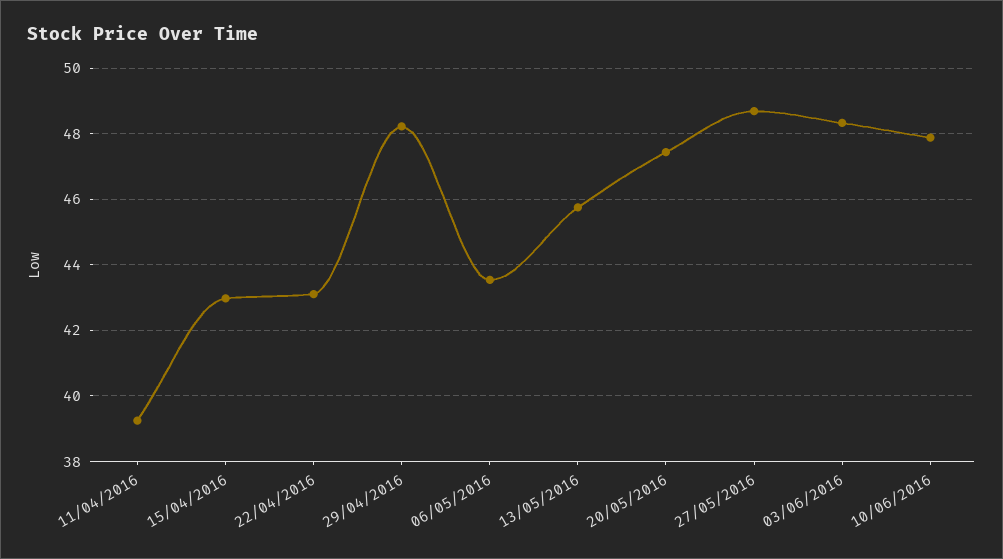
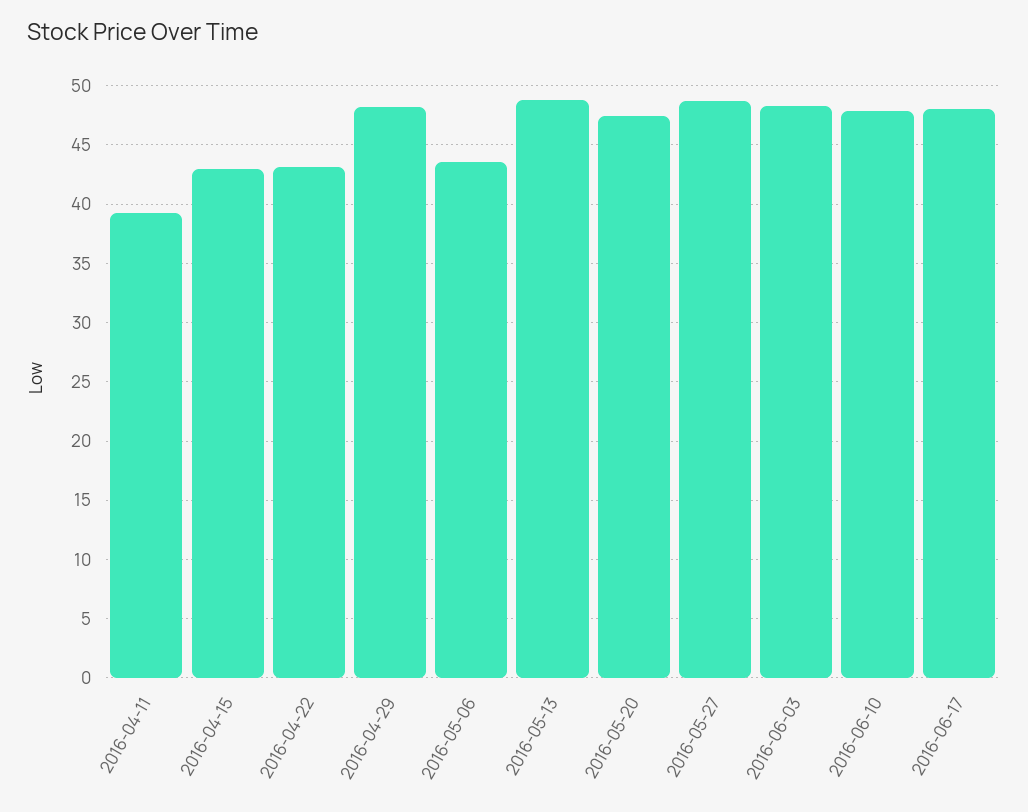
13/05/2016: 45.8 -> 49
2016-06-17: none -> 48

